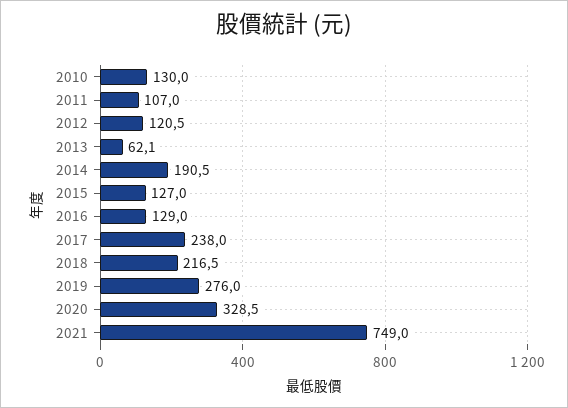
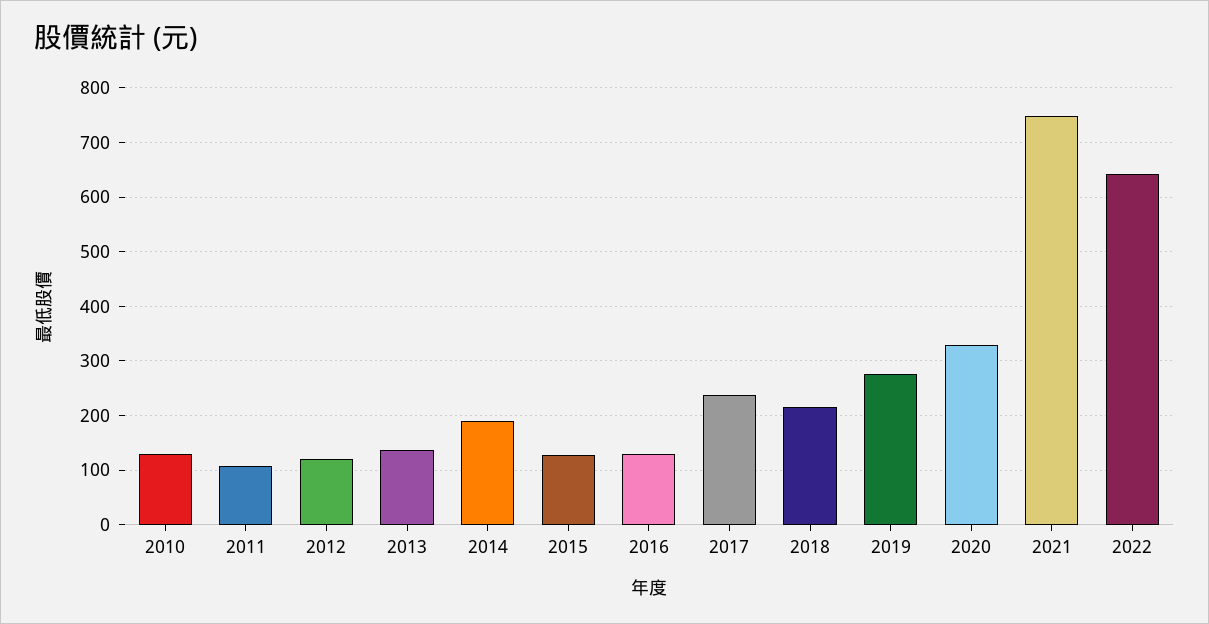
2013: 62.1 -> 140
2022: none -> 640

